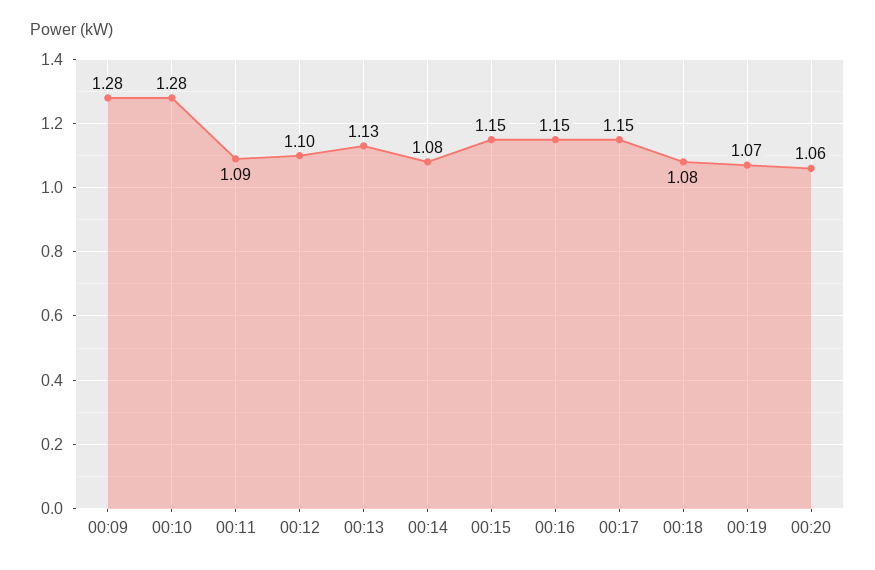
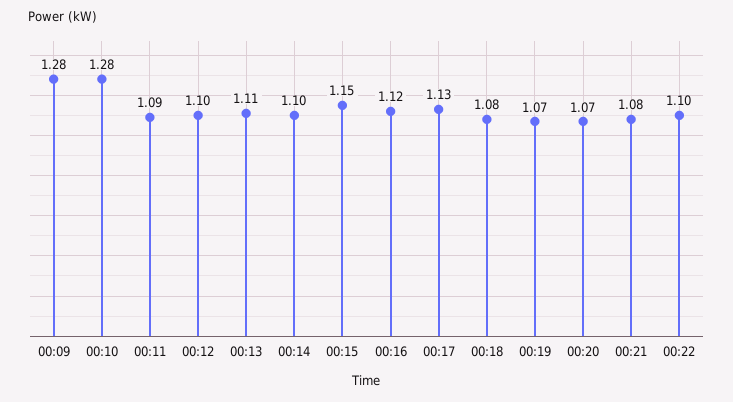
00:13: 1.13 -> 1.11
00:14: 1.08 -> 1.1
00:16: 1.15 -> 1.12
00:17: 1.15 -> 1.13
00:20: 1.06 -> 1.07
00:21: none -> 1.08
00:22: none -> 1.1

